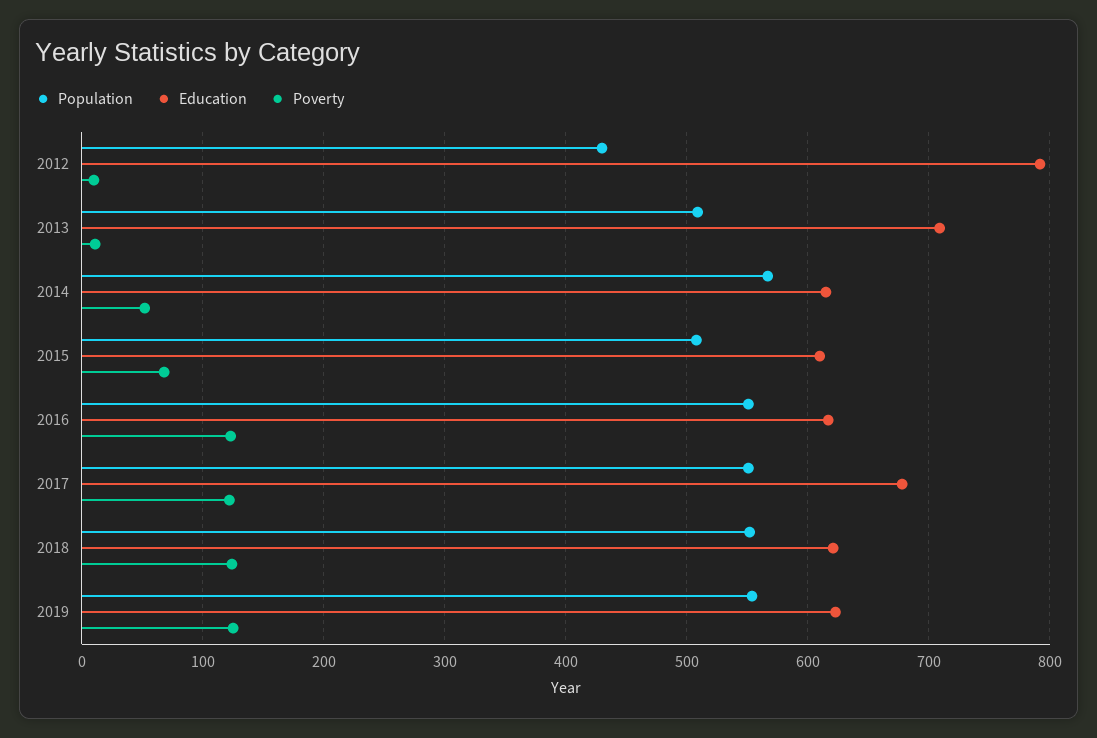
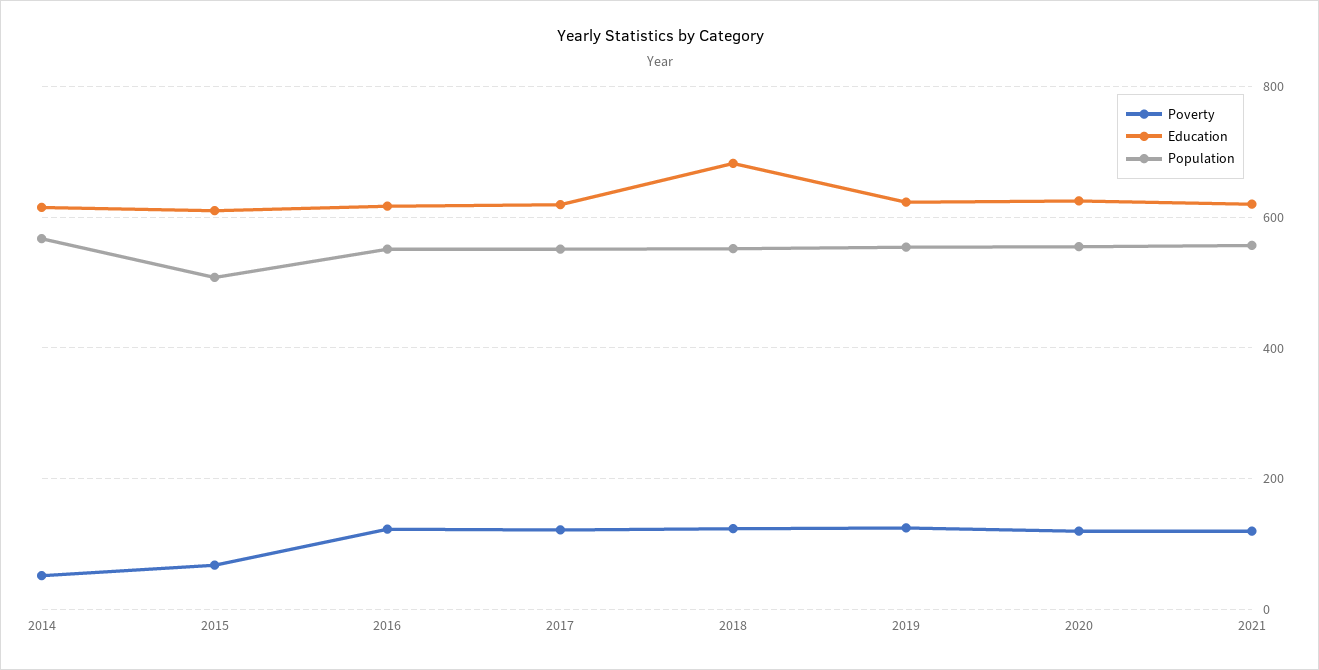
Population, 2012: 430 -> none
Education, 2012: 790 -> none
Poverty, 2012: 10 -> none
Population, 2013: 510 -> none
Education, 2013: 710 -> none
Poverty, 2013: 10 -> none
Education, 2017: 680 -> 620
Education, 2018: 620 -> 680
Poverty, 2020: none -> 120
Education, 2020: none -> 620
Population, 2020: none -> 560
Poverty, 2021: none -> 120
Education, 2021: none -> 620
Population, 2021: none -> 560

